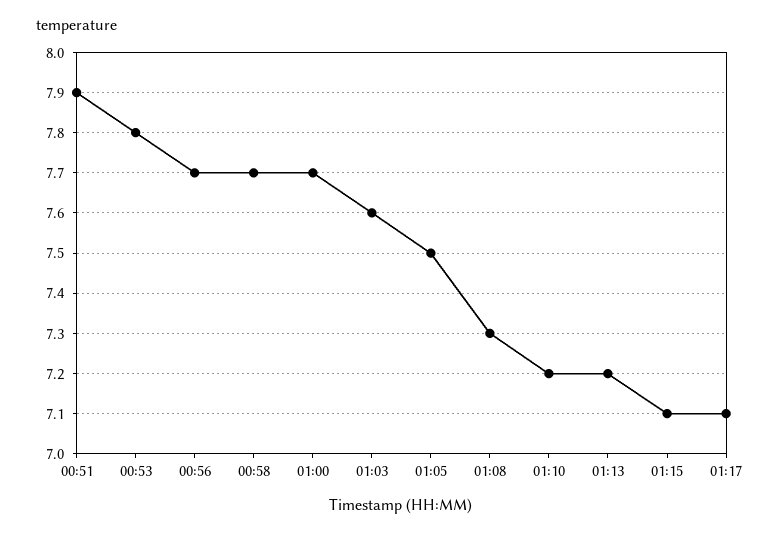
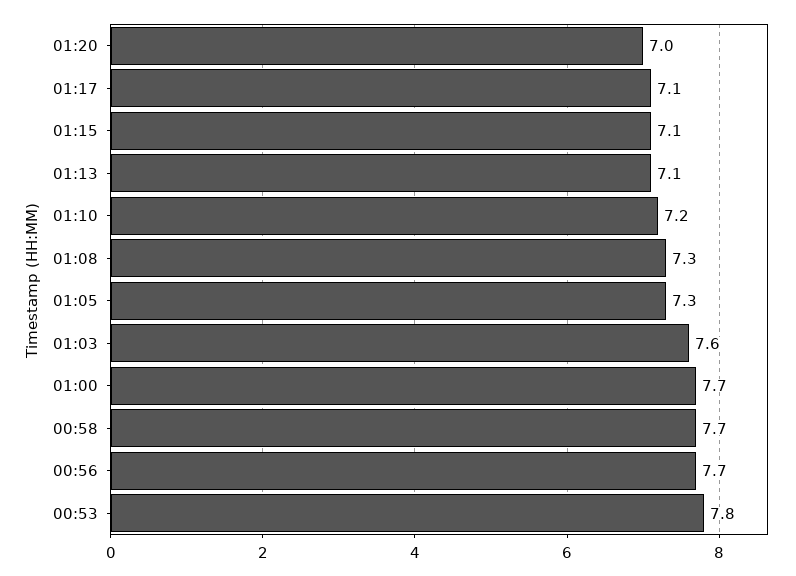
00:51: 7.9 -> none
01:05: 7.5 -> 7.3
01:13: 7.2 -> 7.1
01:20: none -> 7

